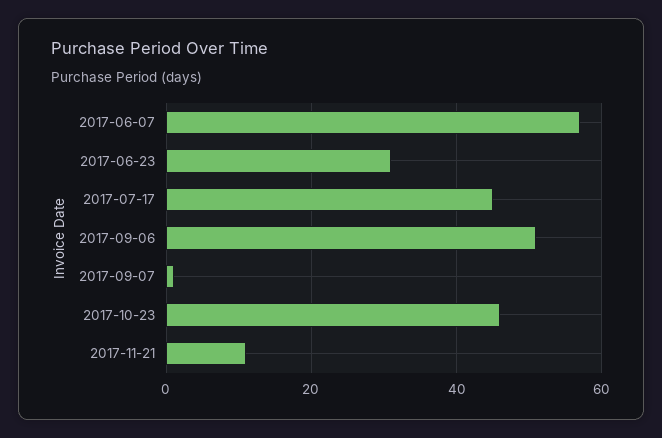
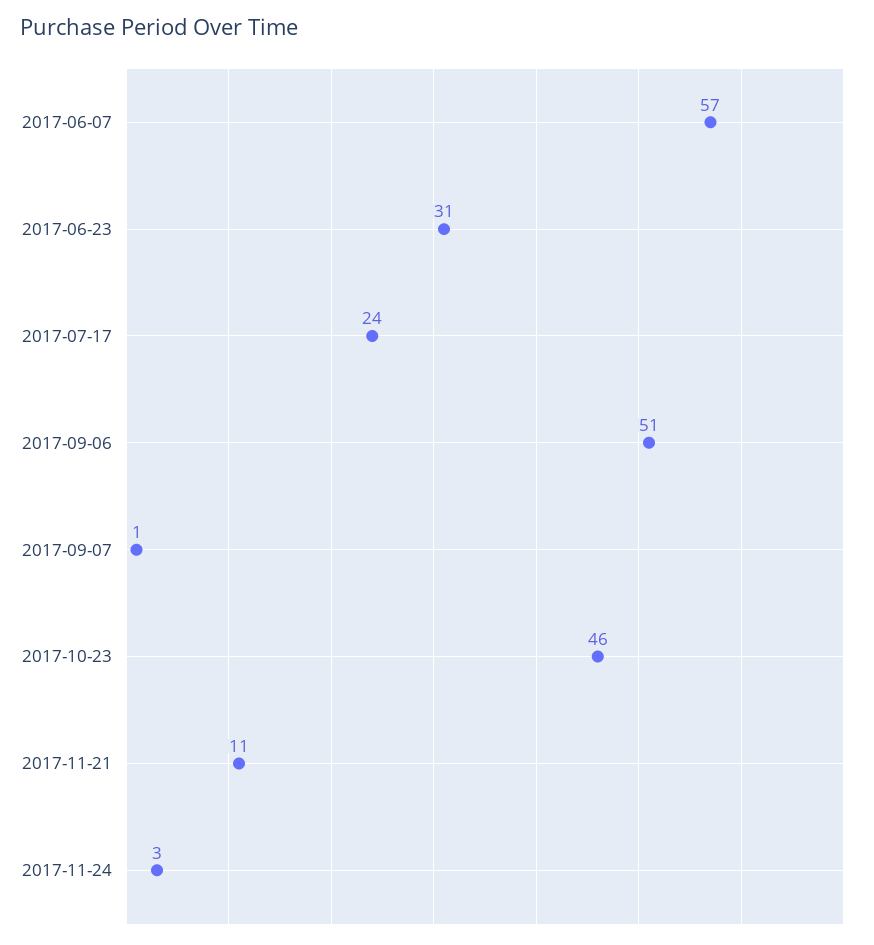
2017-07-17: 45 -> 24
2017-11-24: none -> 3

